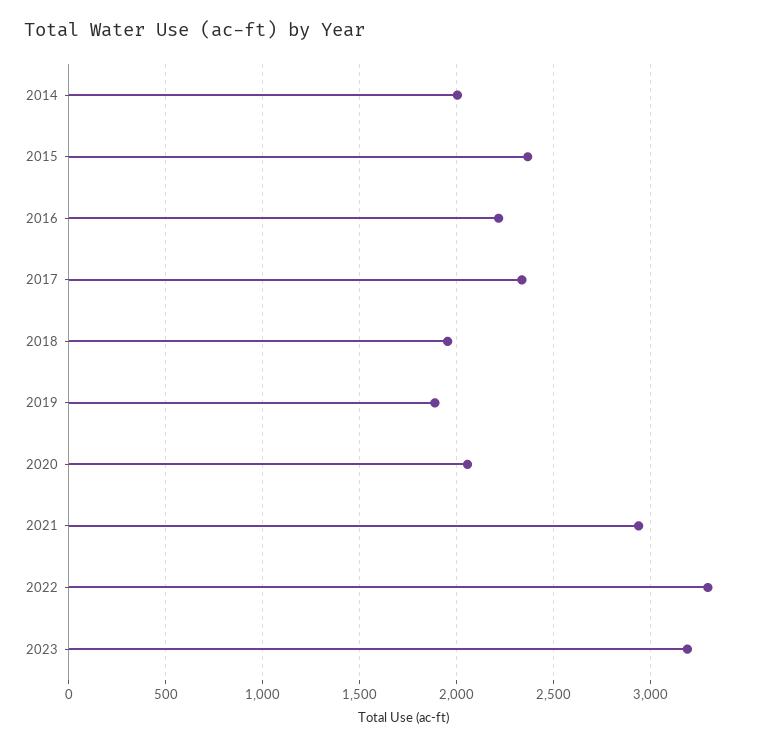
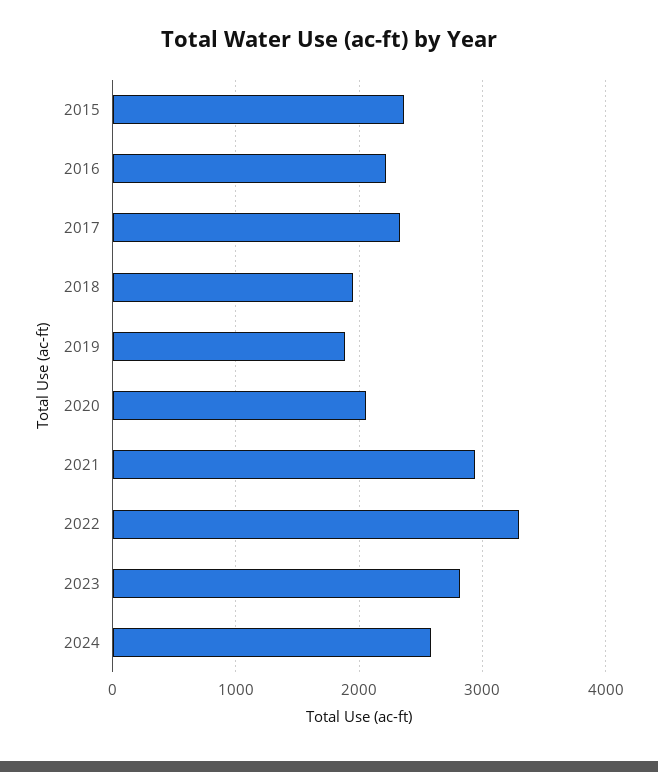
2014: 2000 -> none
2023: 3200 -> 2800
2024: none -> 2600

